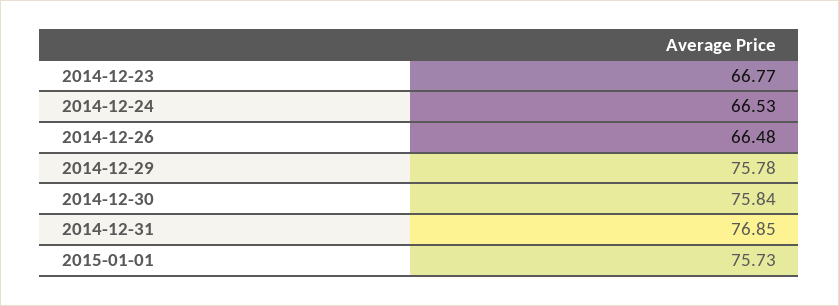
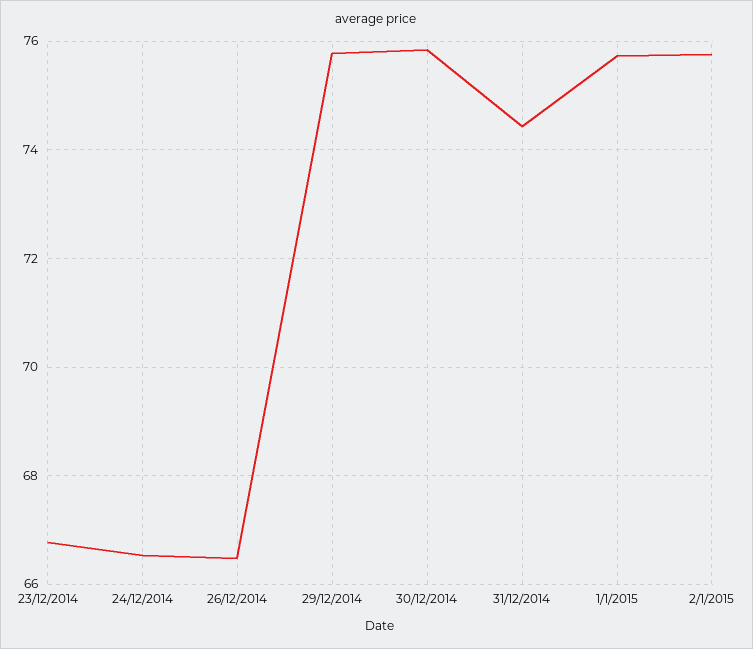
2014-12-31: 76.85 -> 74.4
2/1/2015: none -> 75.8

